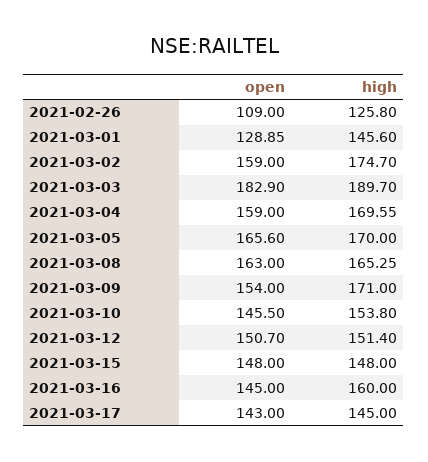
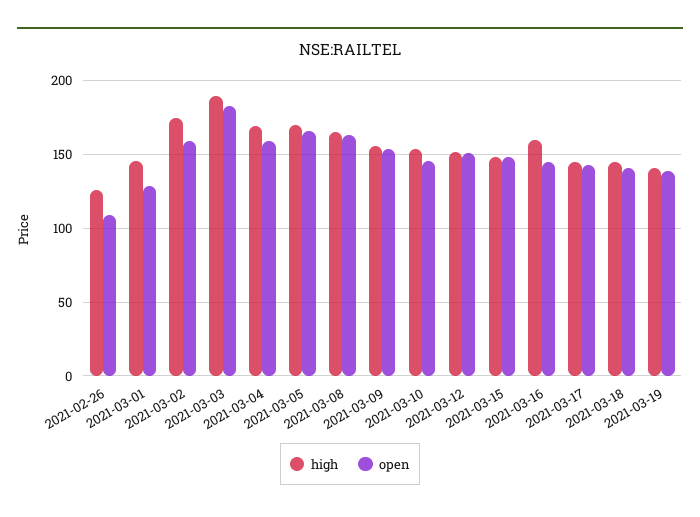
high, 2021-03-09: 171 -> 155
high, 2021-03-18: none -> 145
open, 2021-03-18: none -> 140
high, 2021-03-19: none -> 140
open, 2021-03-19: none -> 140

